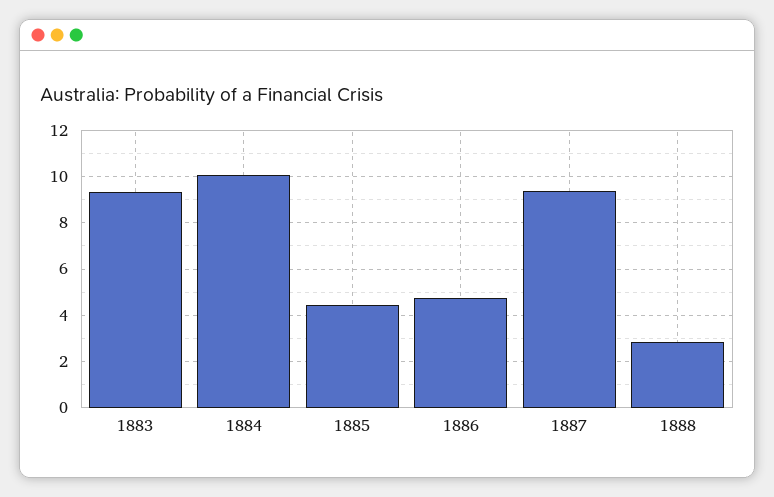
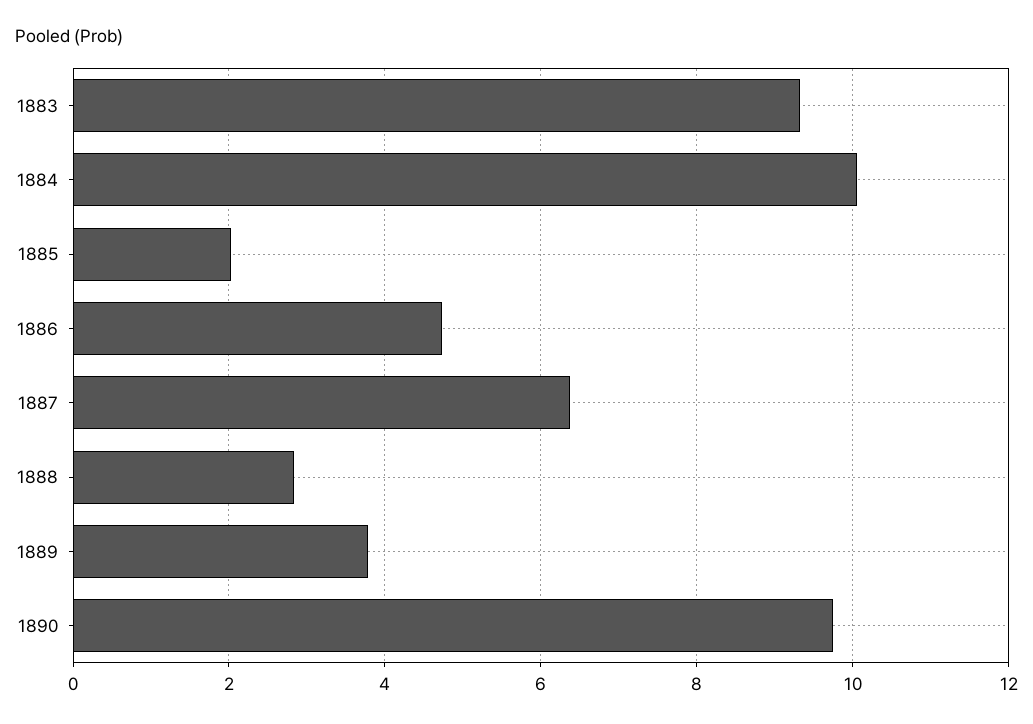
1885: 4.5 -> 2
1887: 9.5 -> 6.4
1889: none -> 3.8
1890: none -> 9.8

